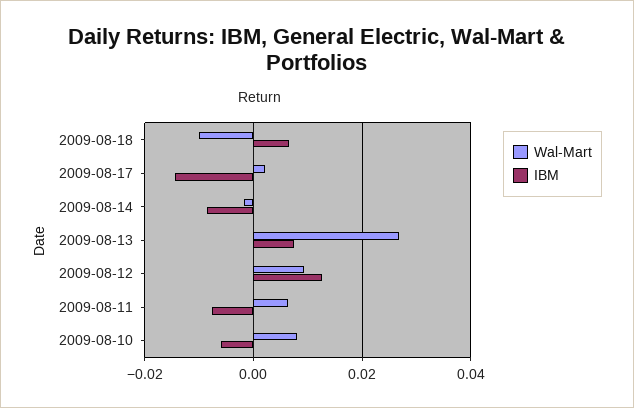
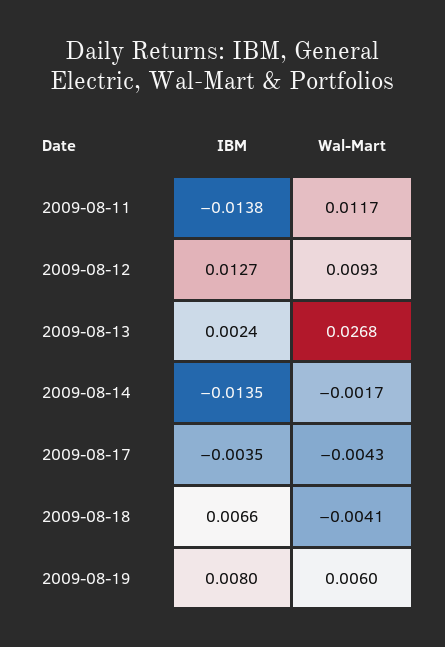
Wal-Mart, 2009-08-18: -0.01 -> -0.0041
Wal-Mart, 2009-08-17: 0.002 -> -0.0043
IBM, 2009-08-17: -0.014 -> -0.0035
IBM, 2009-08-14: -0.008 -> -0.0135
IBM, 2009-08-13: 0.008 -> 0.0024
Wal-Mart, 2009-08-11: 0.006 -> 0.0117
IBM, 2009-08-11: -0.008 -> -0.0138
Wal-Mart, 2009-08-10: 0.008 -> none
IBM, 2009-08-10: -0.006 -> none
IBM, 2009-08-19: none -> 0.008
Wal-Mart, 2009-08-19: none -> 0.006

